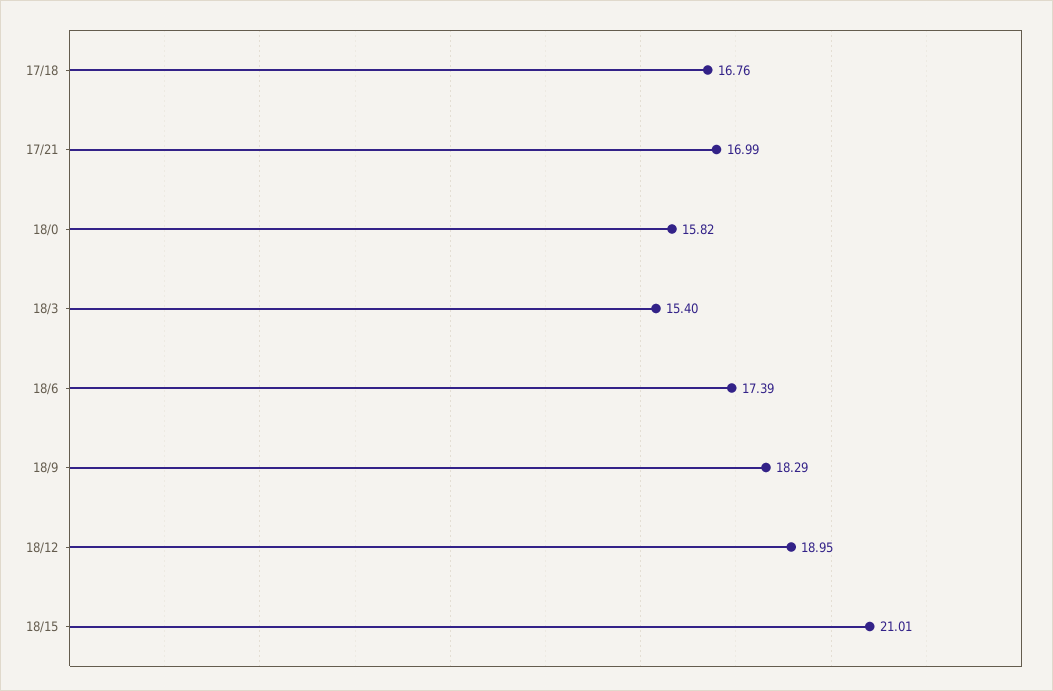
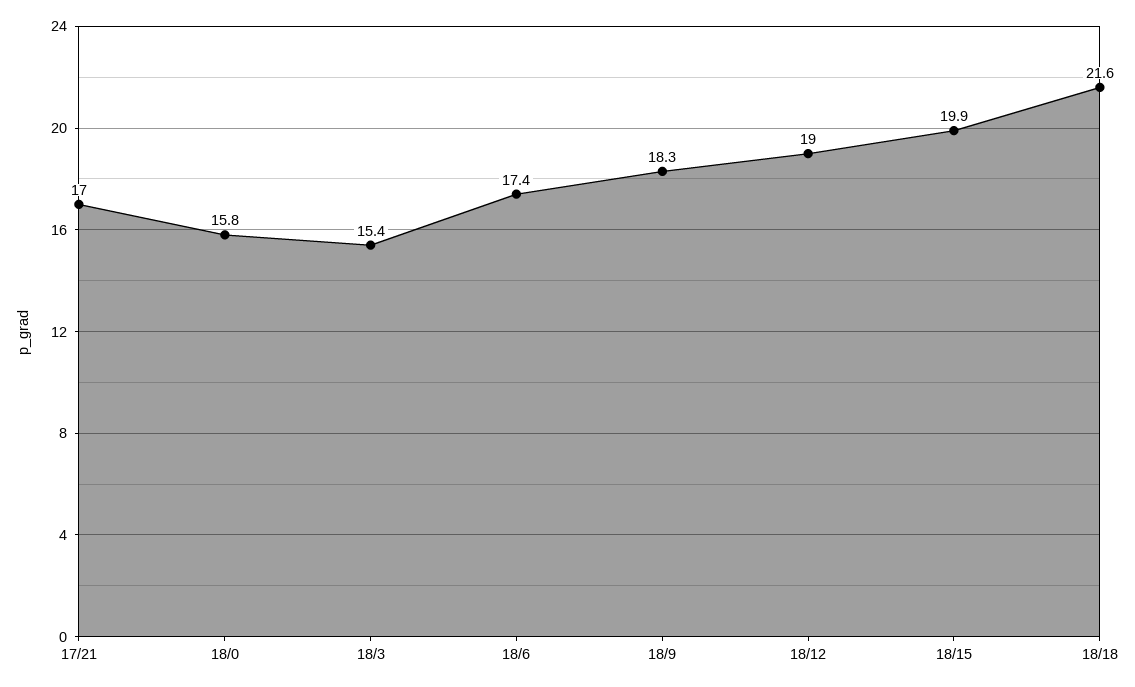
17/18: 16.76 -> none
18/15: 21.01 -> 19.9
18/18: none -> 21.6

